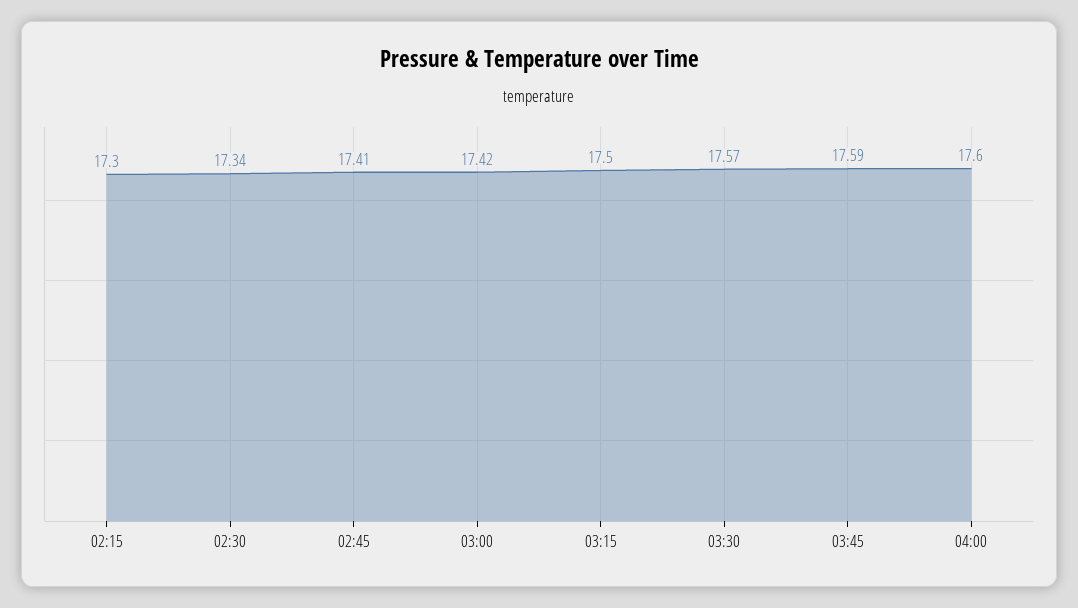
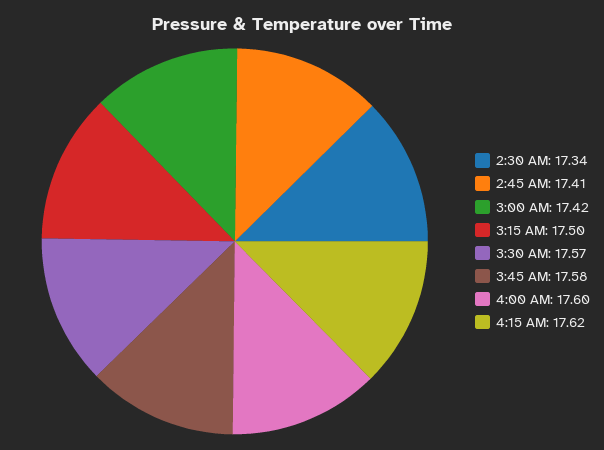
02:15: 17.3 -> none
03:45: 17.59 -> 17.58
4:15 AM: none -> 17.62

